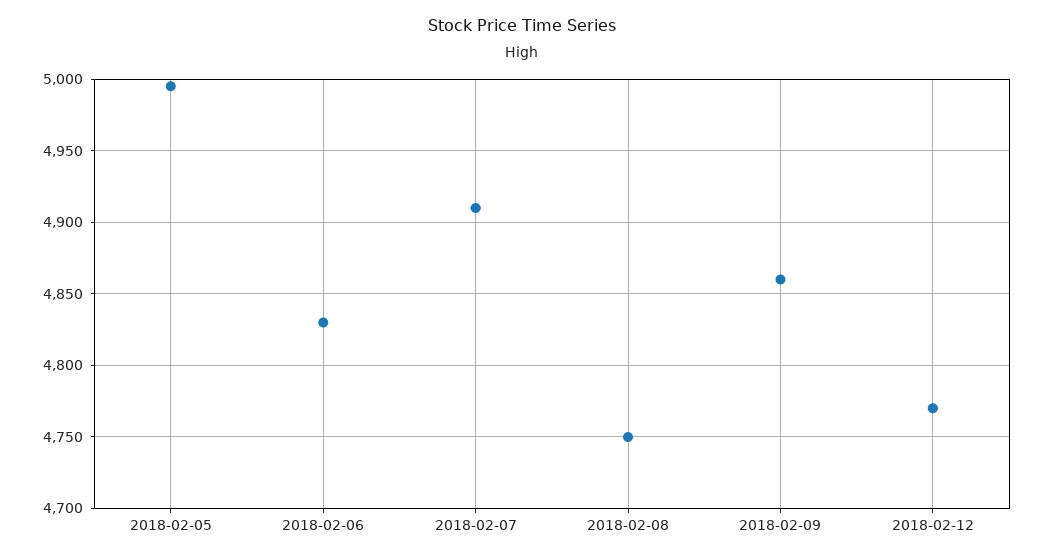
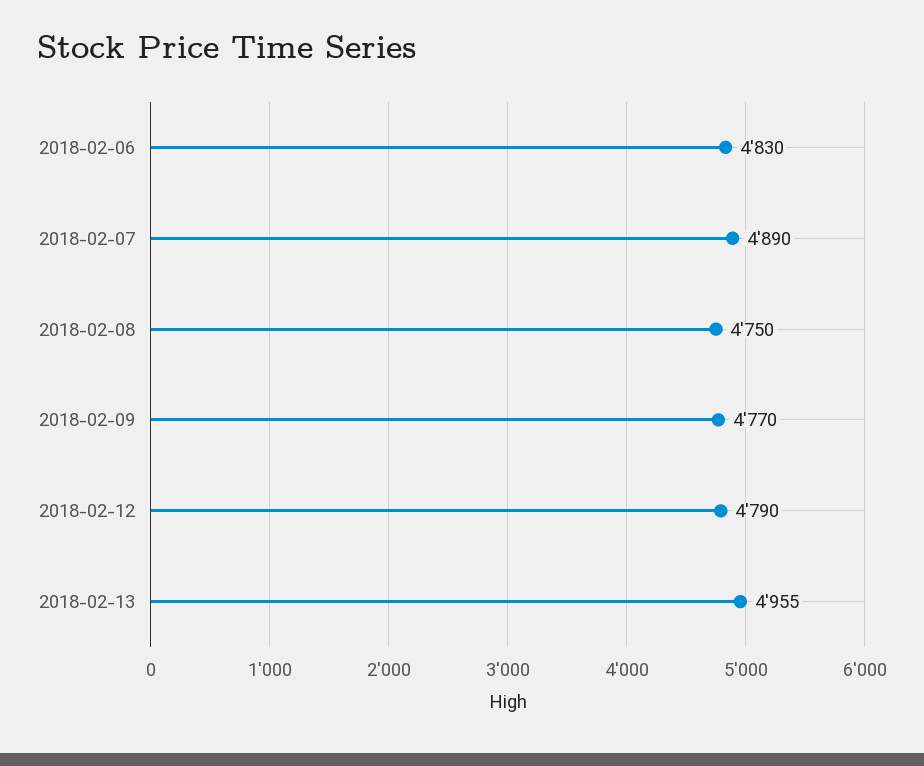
2018-02-05: 4995 -> none
2018-02-07: 4910 -> 4890
2018-02-09: 4860 -> 4770
2018-02-12: 4770 -> 4790
2018-02-13: none -> 4955

